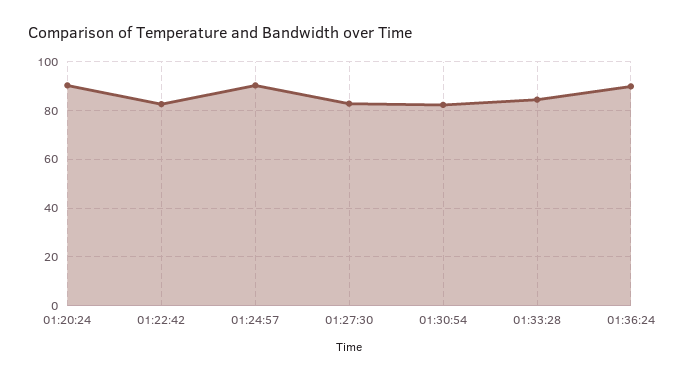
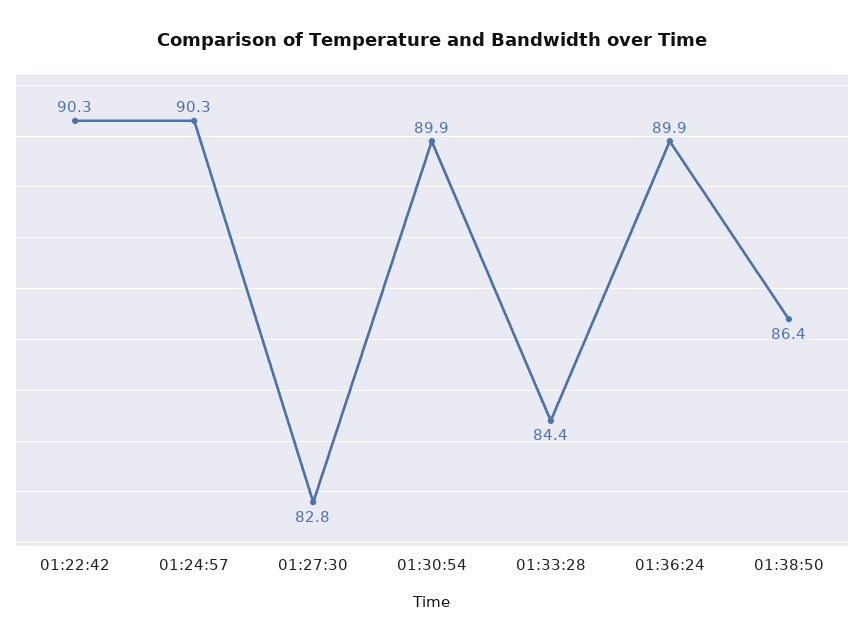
01:20:24: 90 -> none
01:22:42: 82.5 -> 90.3
01:30:54: 82.5 -> 89.9
01:38:50: none -> 86.4

